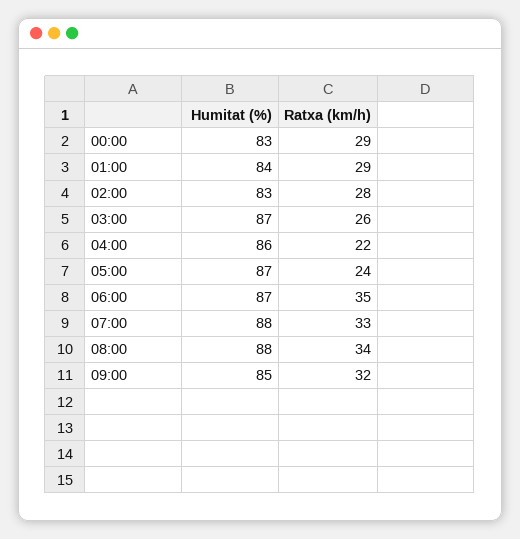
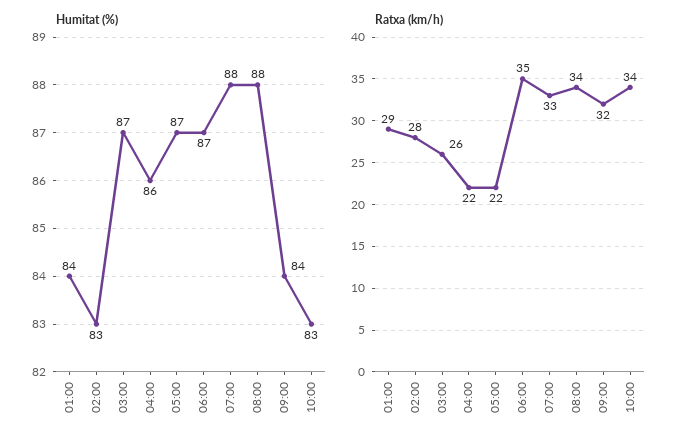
Humitat (%), 00:00: 83 -> none
Ratxa (km/h), 00:00: 29 -> none
Ratxa (km/h), 05:00: 24 -> 22
Humitat (%), 09:00: 85 -> 84
Humitat (%), 10:00: none -> 83
Ratxa (km/h), 10:00: none -> 34

